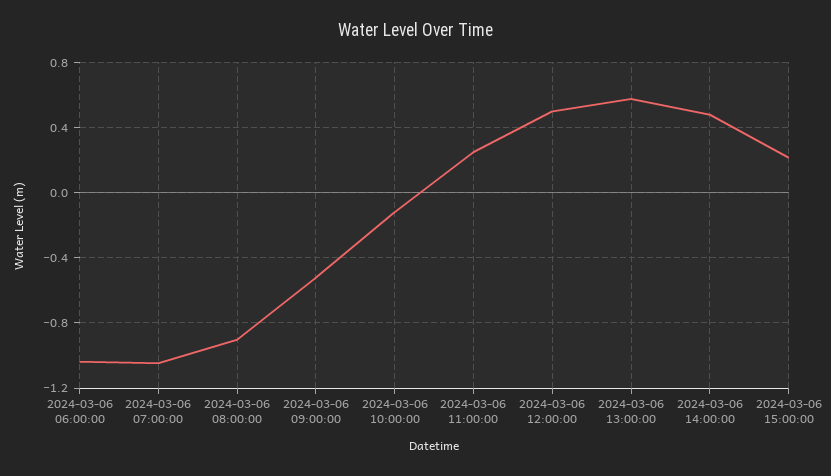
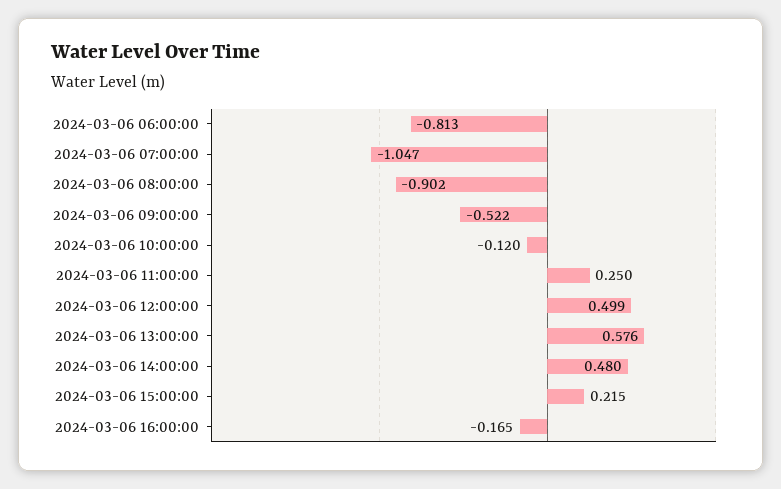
2024-03-06 06:00:00: -1.05 -> -0.813
2024-03-06 16:00:00: none -> -0.165

